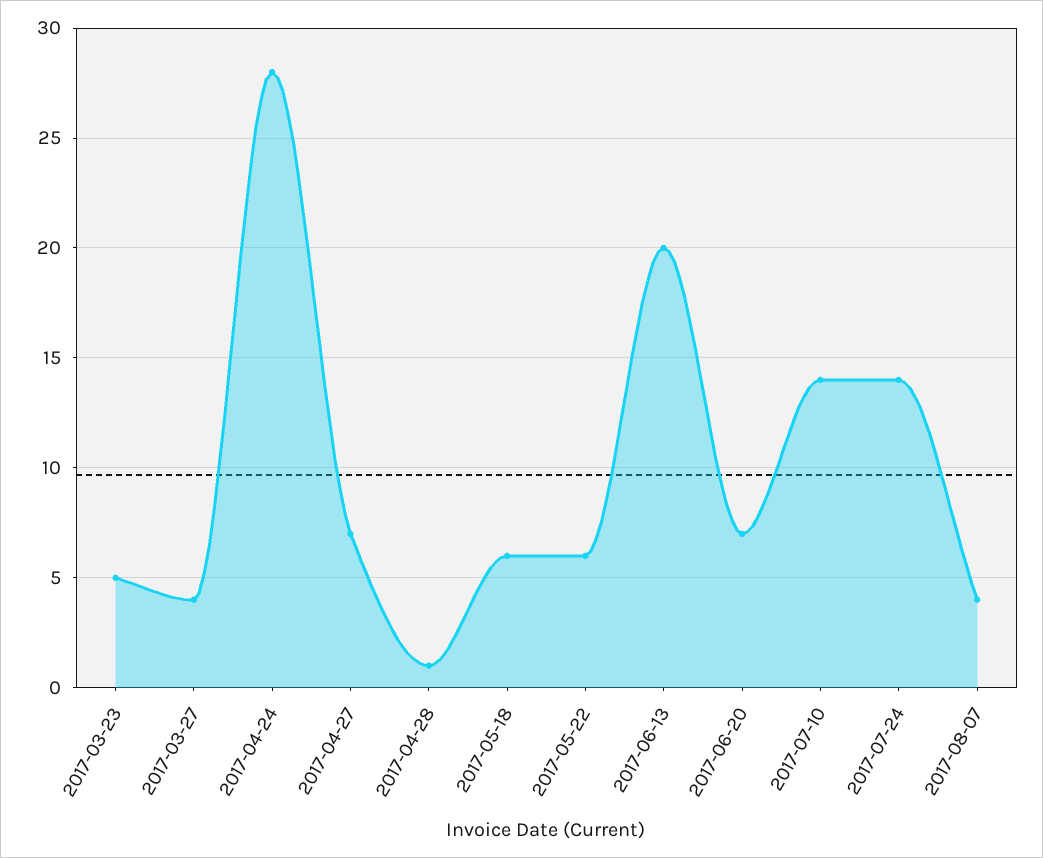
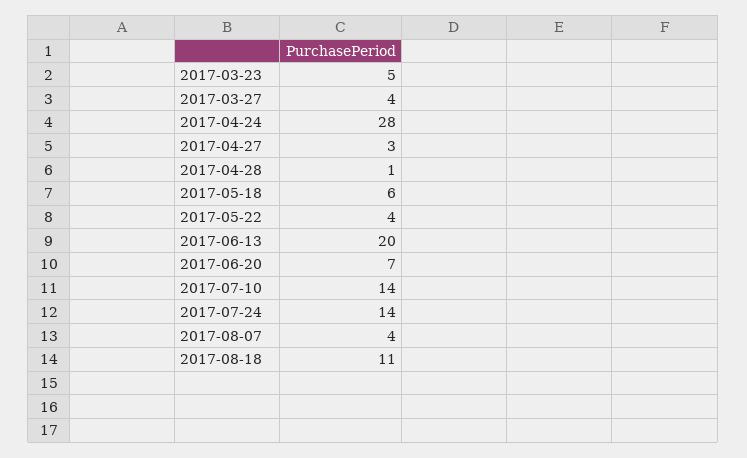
2017-04-27: 7 -> 3
2017-05-22: 6 -> 4
2017-08-18: none -> 11

